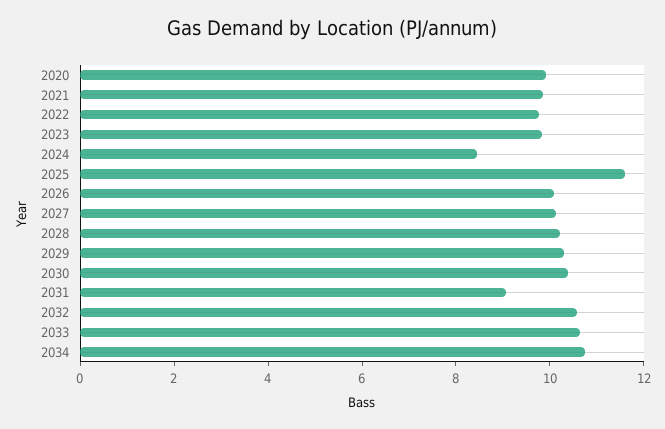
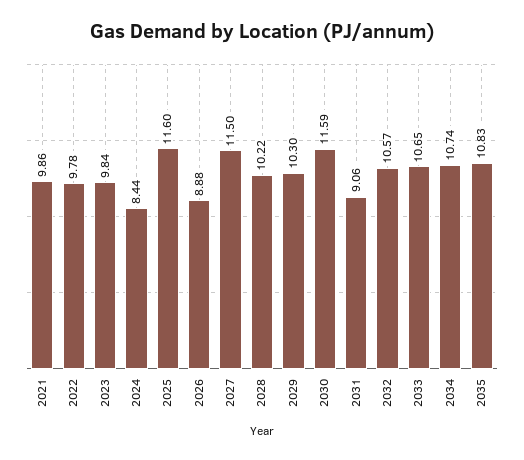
2020: 10 -> none
2026: 10 -> 8.88
2027: 10 -> 11.5
2030: 10.5 -> 11.59
2035: none -> 10.83

